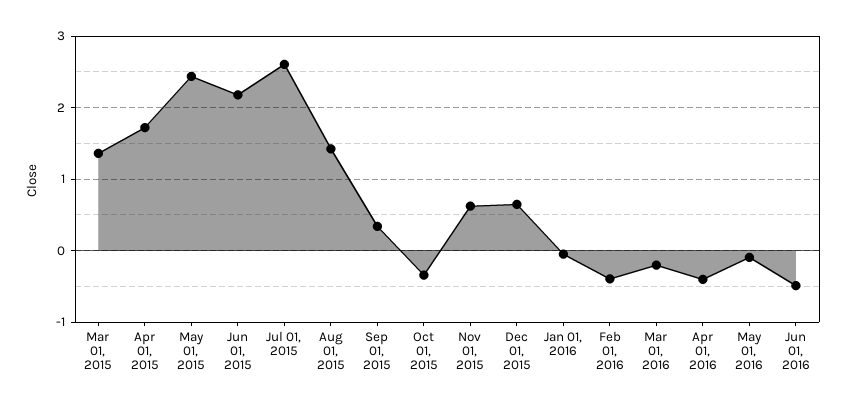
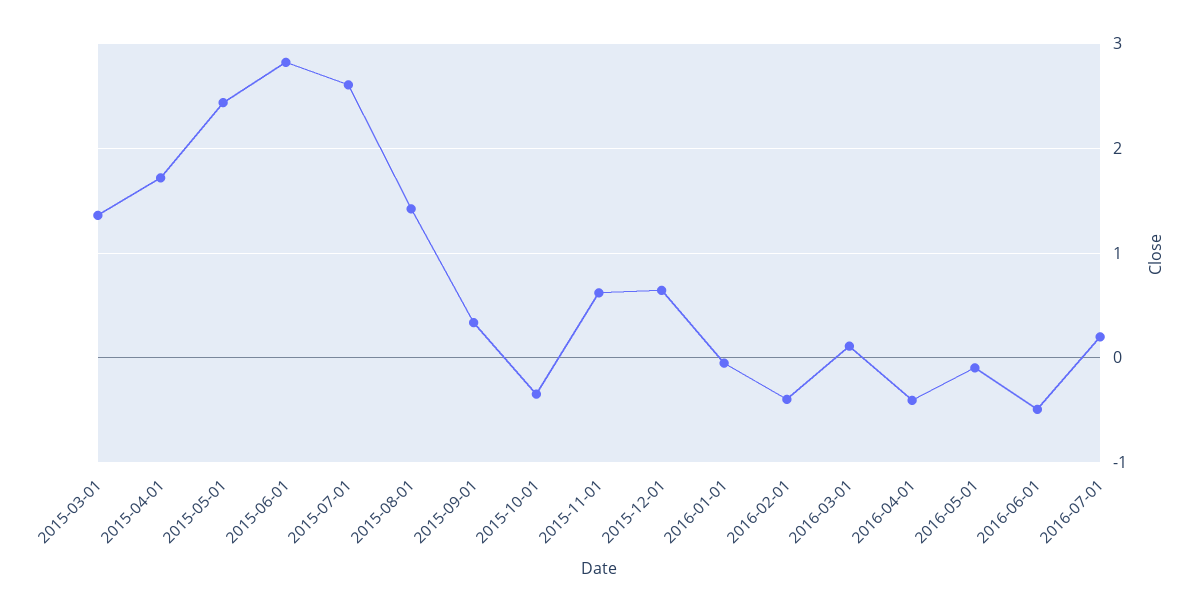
Jun 01, 2015: 2.2 -> 2.8
Mar 01, 2016: -0.2 -> 0.1
2016-07-01: none -> 0.2

